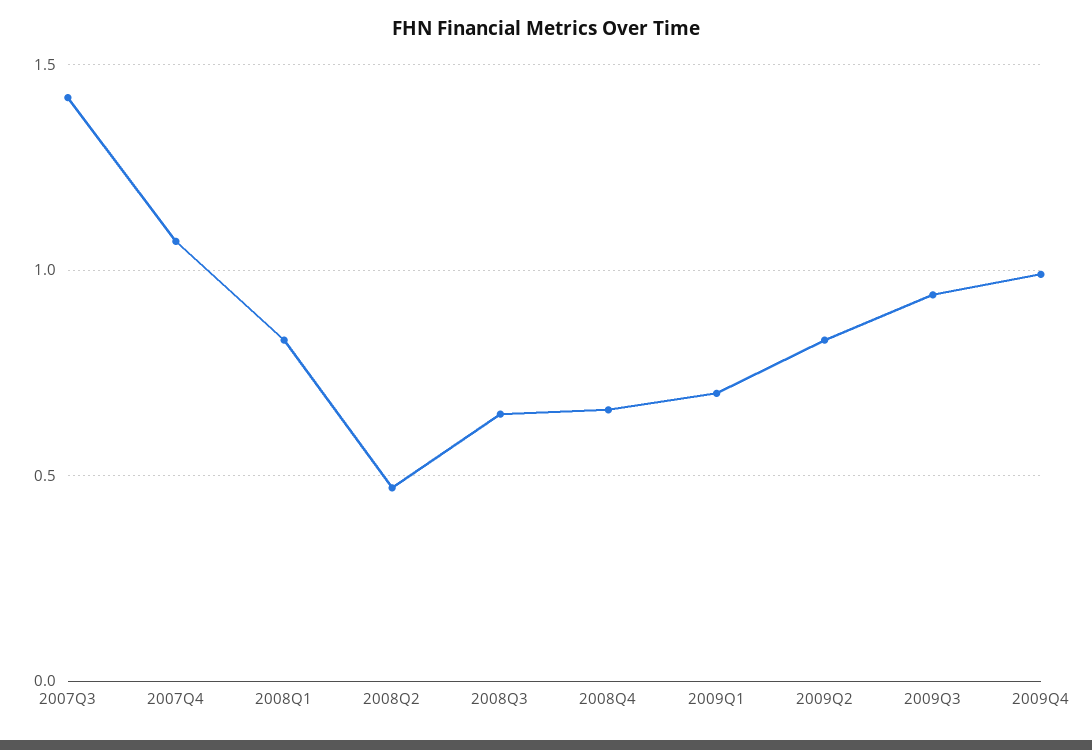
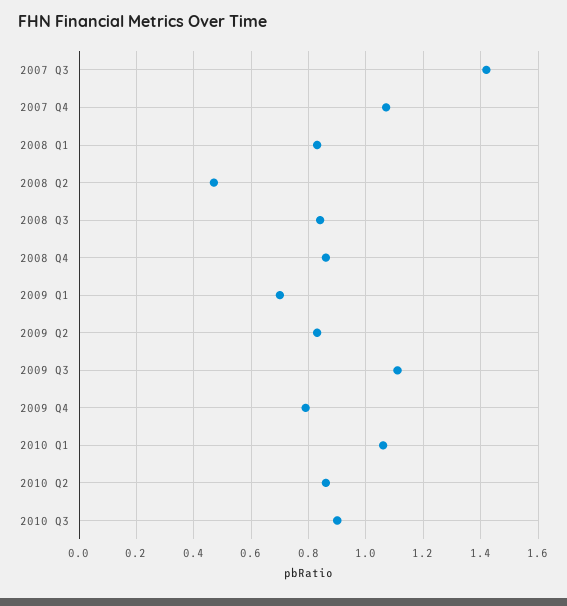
2008Q3: 0.65 -> 0.85
2008Q4: 0.65 -> 0.85
2009Q3: 0.95 -> 1.1
2009Q4: 1 -> 0.8
2010 Q1: none -> 1.05
2010 Q2: none -> 0.85
2010 Q3: none -> 0.9

